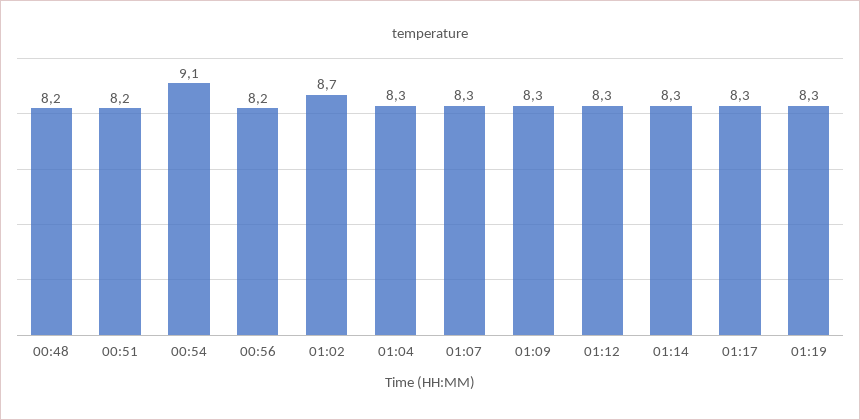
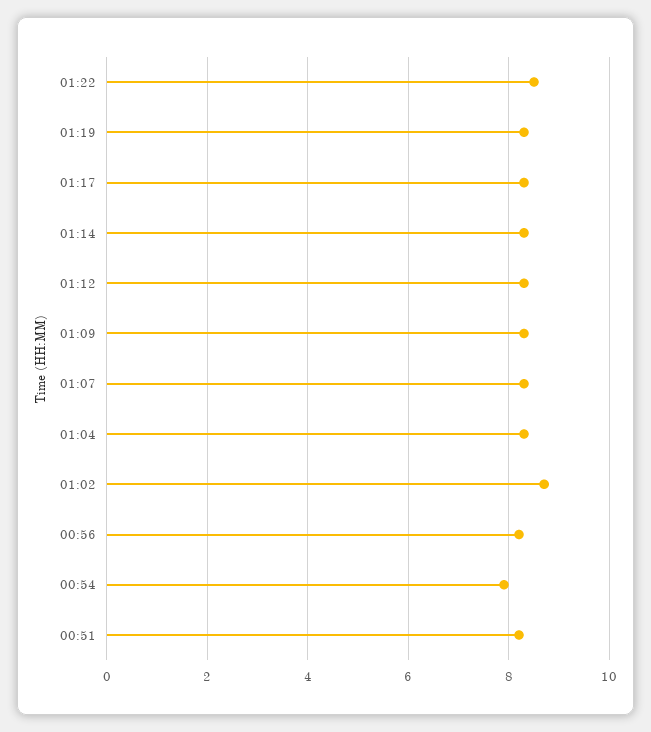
00:48: 8.2 -> none
00:54: 9.1 -> 8
01:22: none -> 8.5

